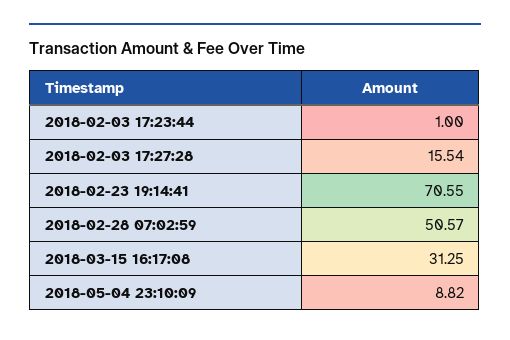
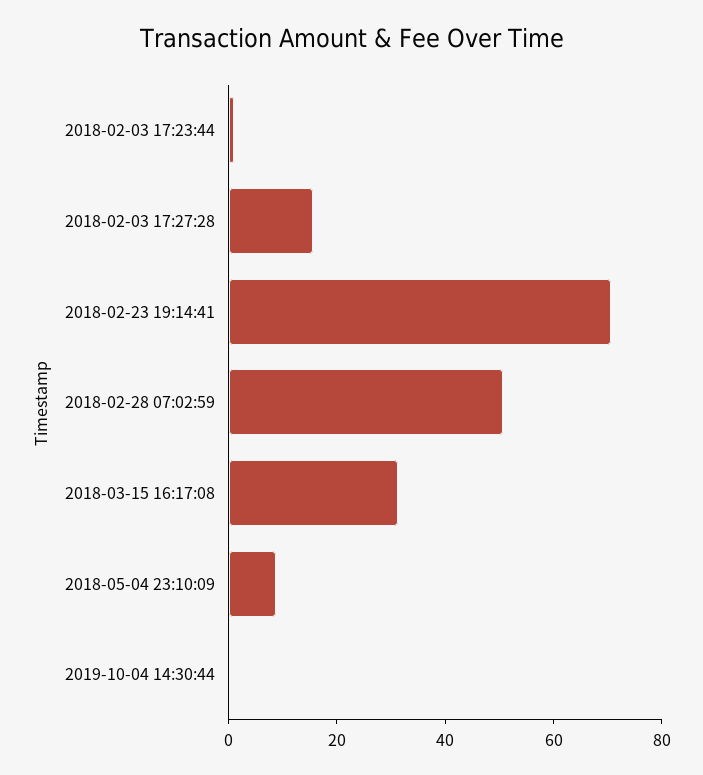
2019-10-04 14:30:44: none -> 0

